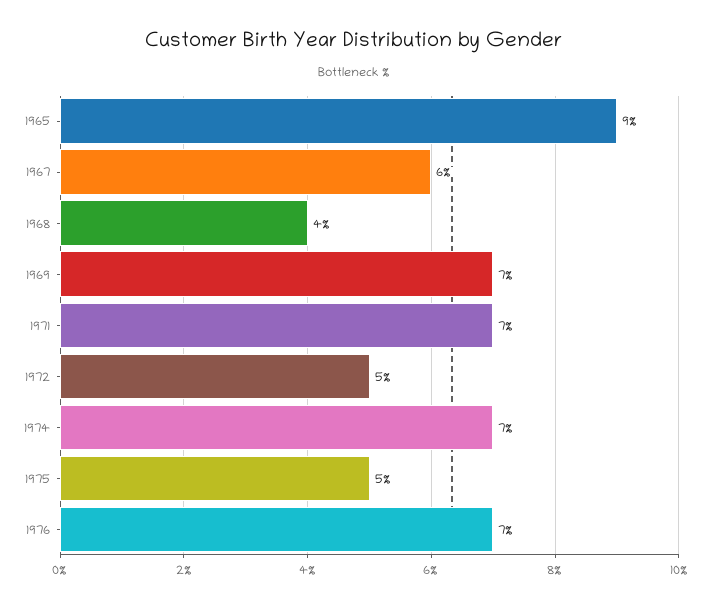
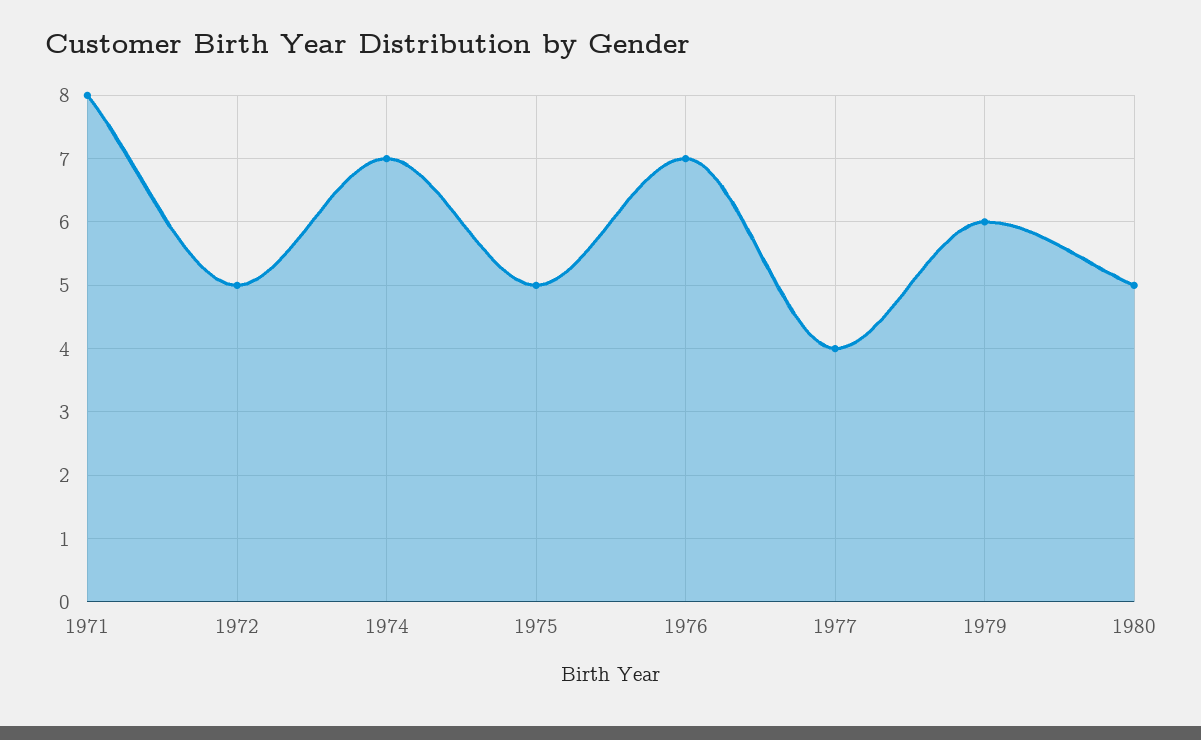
1965: 9 -> none
1967: 6 -> none
1968: 4 -> none
1969: 7 -> none
1971: 7 -> 8
1977: none -> 4
1979: none -> 6
1980: none -> 5

